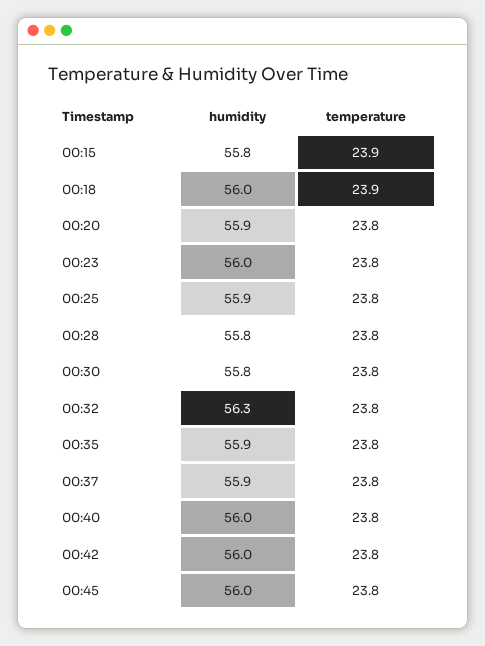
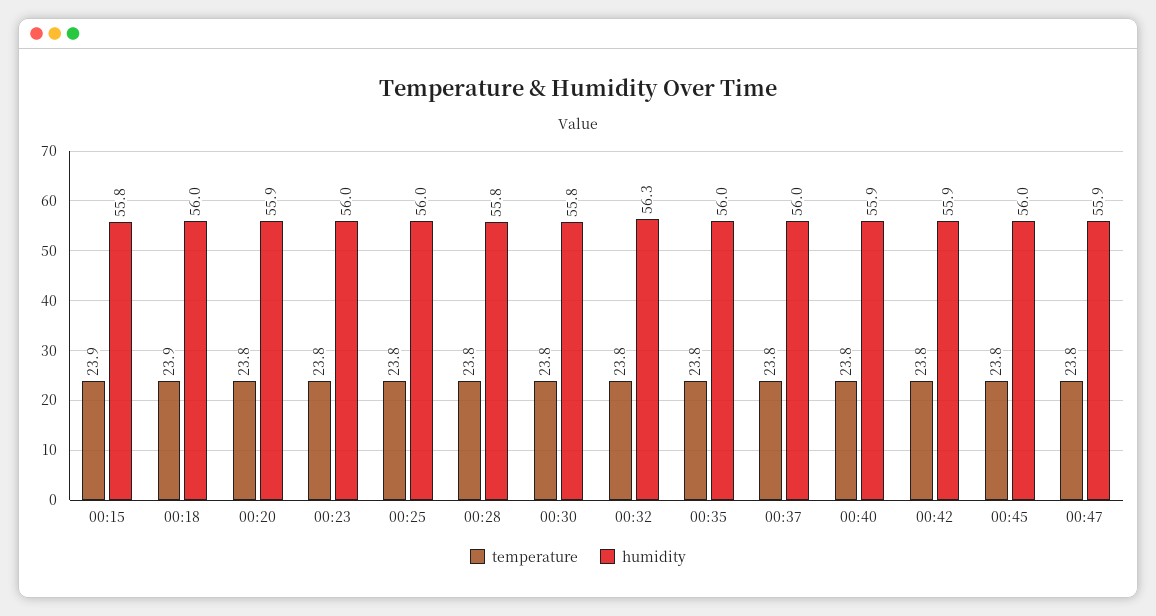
humidity, 00:25: 55.9 -> 56
humidity, 00:35: 55.9 -> 56
humidity, 00:37: 55.9 -> 56
humidity, 00:40: 56 -> 55.9
humidity, 00:42: 56 -> 55.9
temperature, 00:47: none -> 23.8
humidity, 00:47: none -> 55.9

